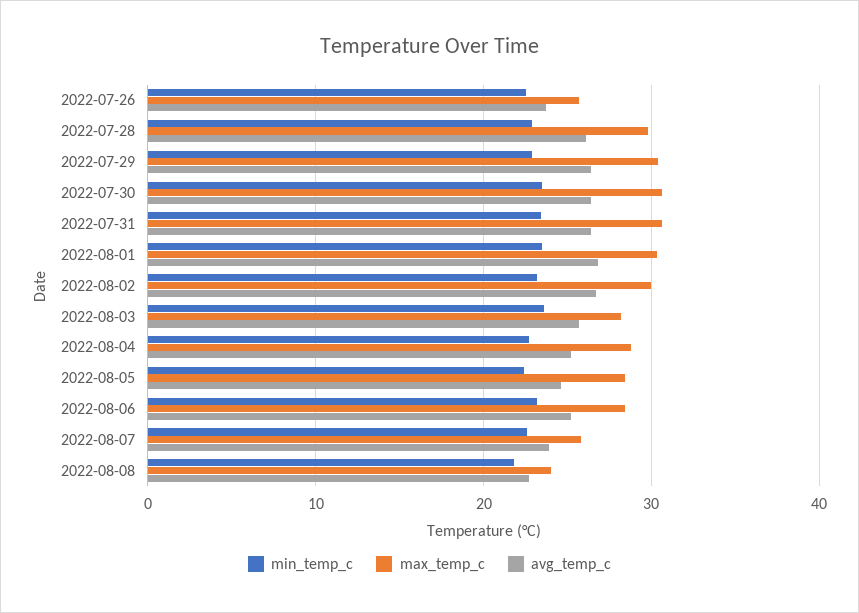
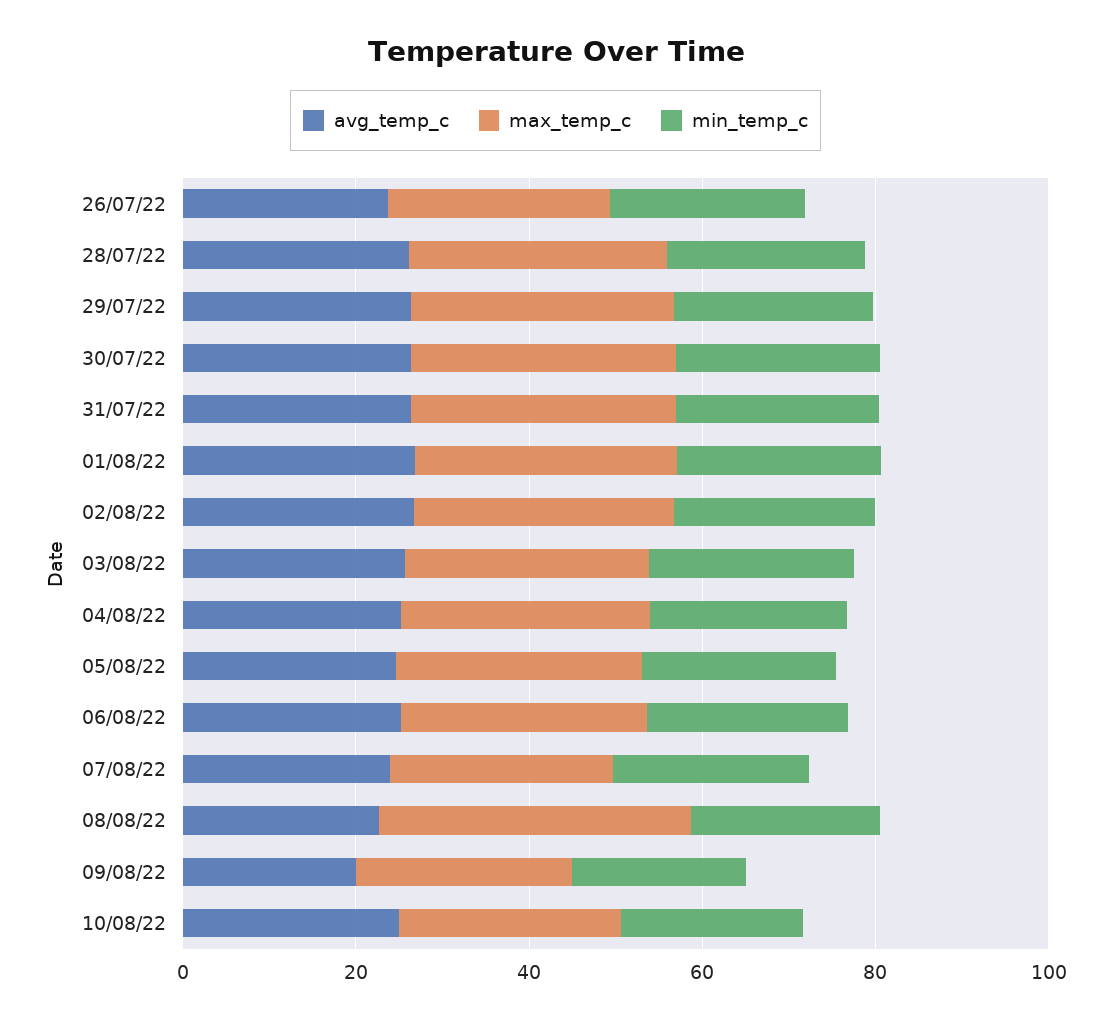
max_temp_c, 2022-08-08: 24 -> 35
avg_temp_c, 09/08/22: none -> 20
max_temp_c, 09/08/22: none -> 25
min_temp_c, 09/08/22: none -> 20
avg_temp_c, 10/08/22: none -> 25
max_temp_c, 10/08/22: none -> 25
min_temp_c, 10/08/22: none -> 20

